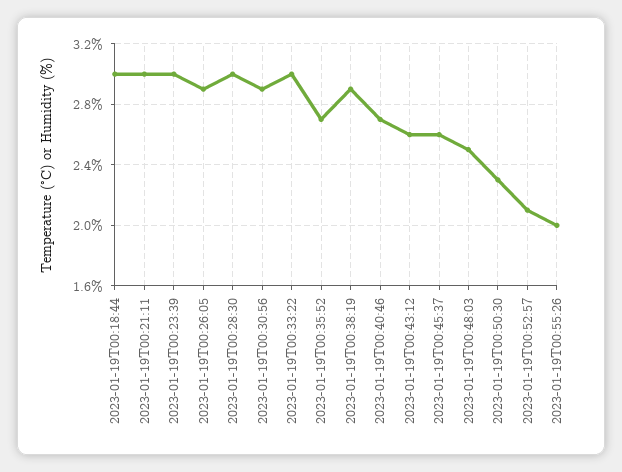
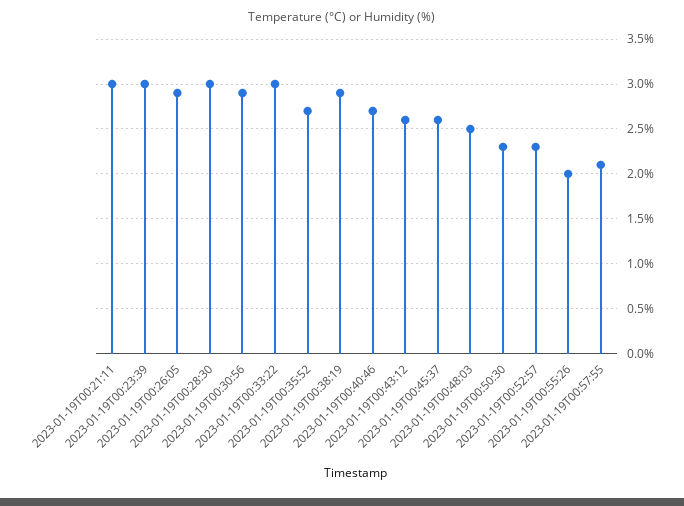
2023-01-19T00:18:44: 3 -> none
2023-01-19T00:52:57: 2.1 -> 2.3
2023-01-19T00:57:55: none -> 2.1

